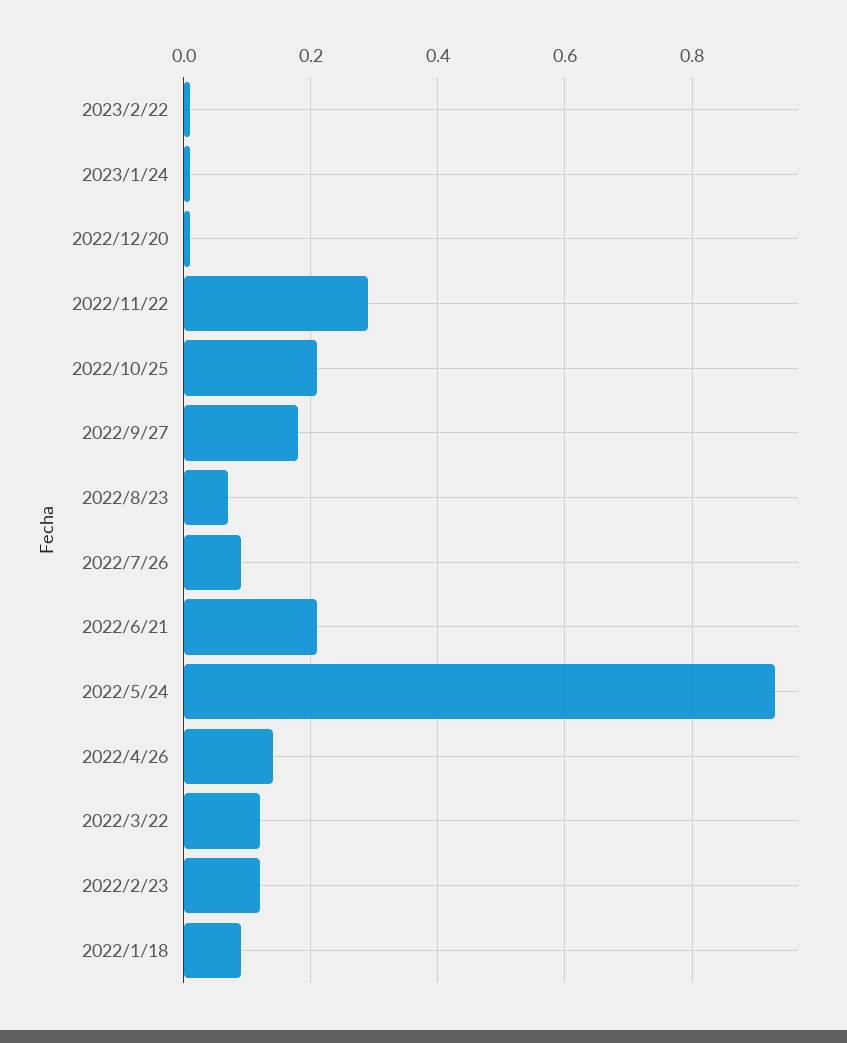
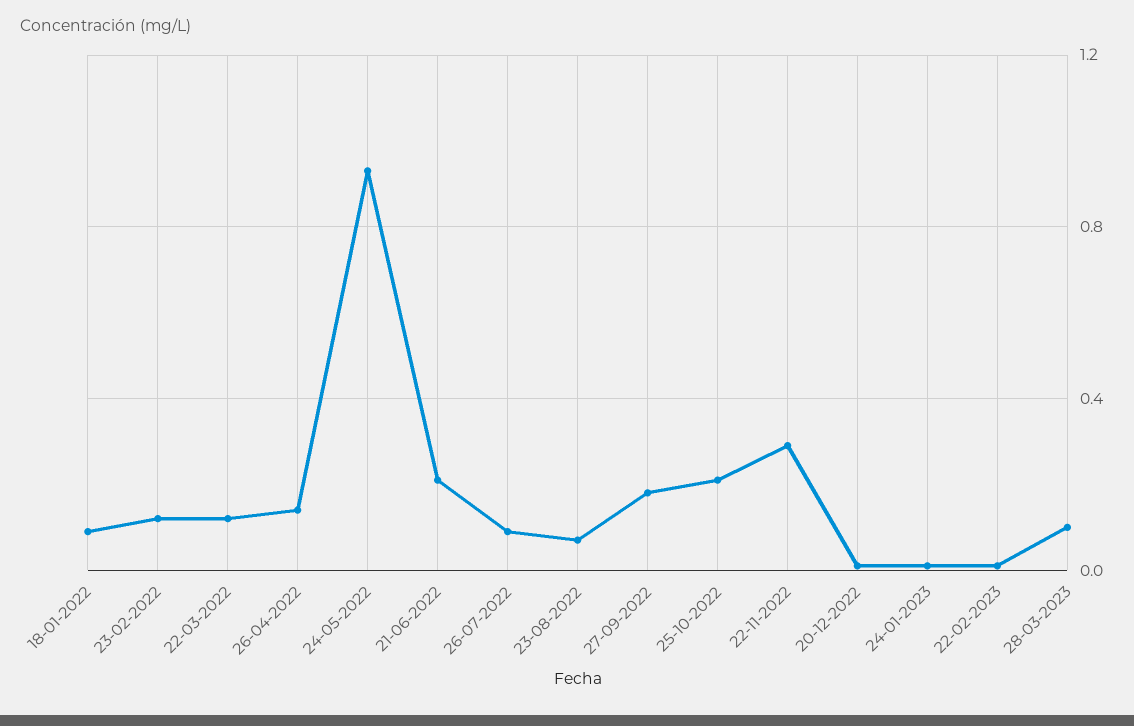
28-03-2023: none -> 0.1

